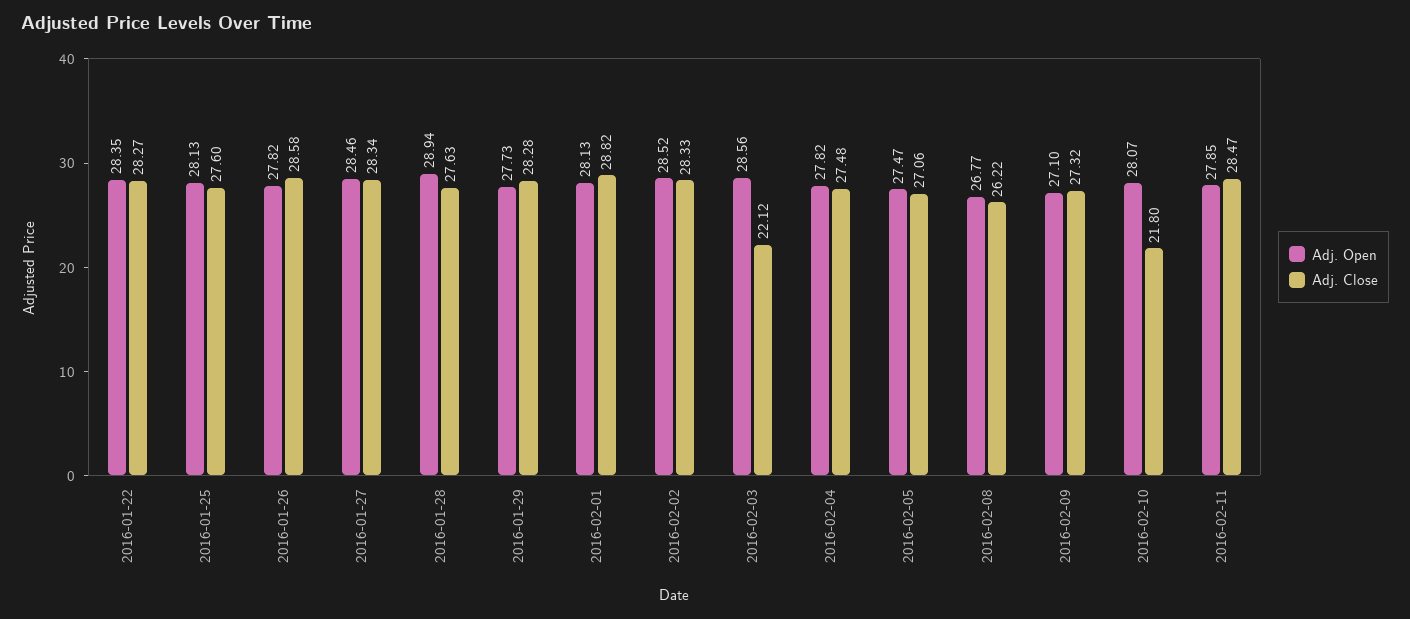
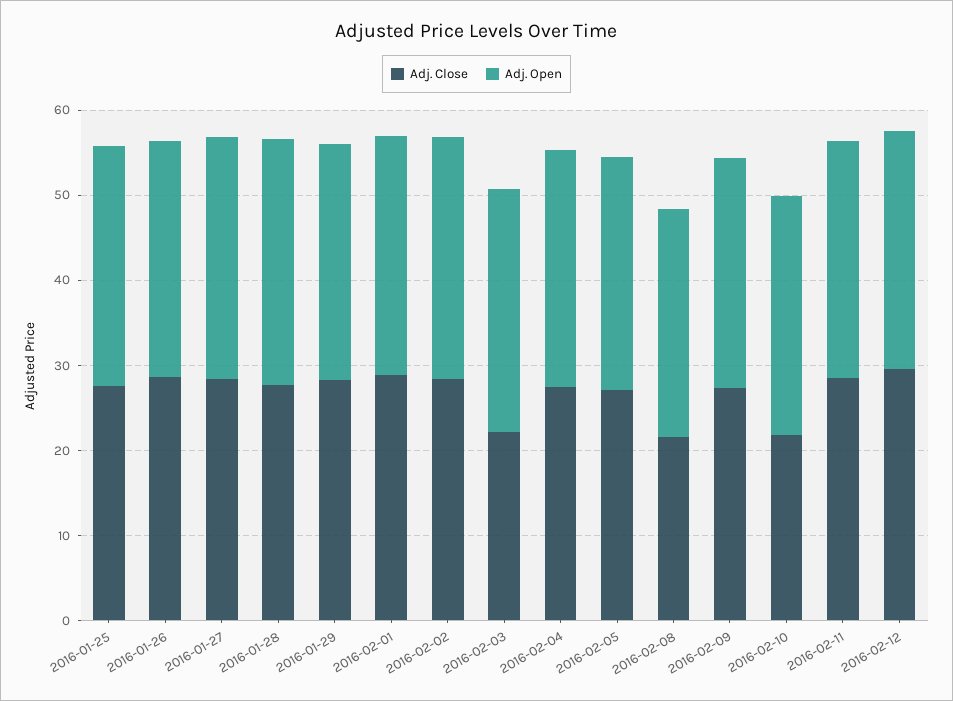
Adj. Open, 2016-01-22: 28.35 -> none
Adj. Close, 2016-01-22: 28.27 -> none
Adj. Close, 2016-02-08: 26.22 -> 22
Adj. Close, 2016-02-12: none -> 30
Adj. Open, 2016-02-12: none -> 28

